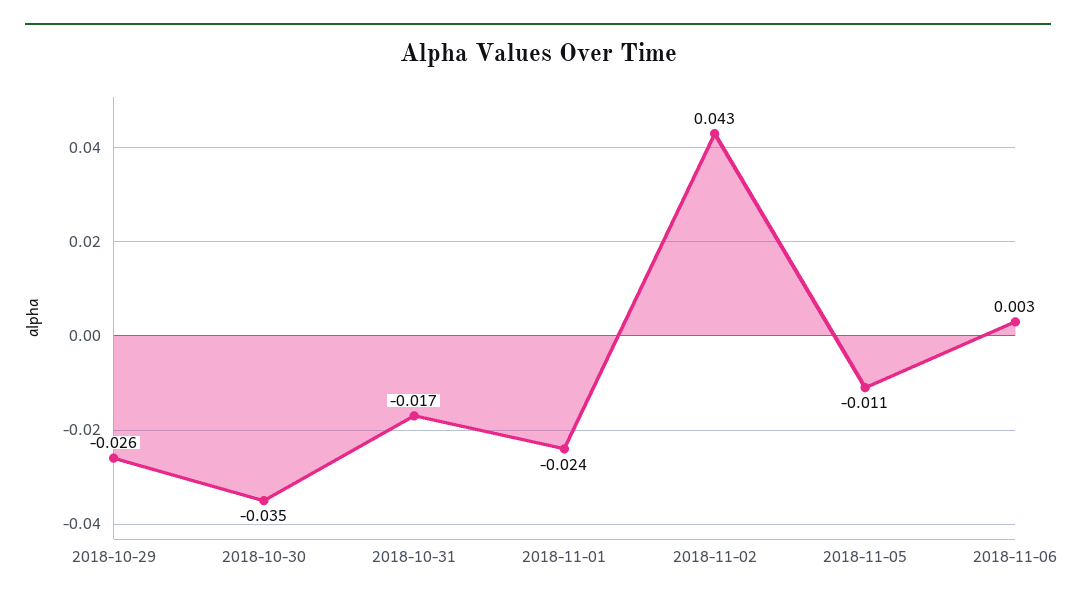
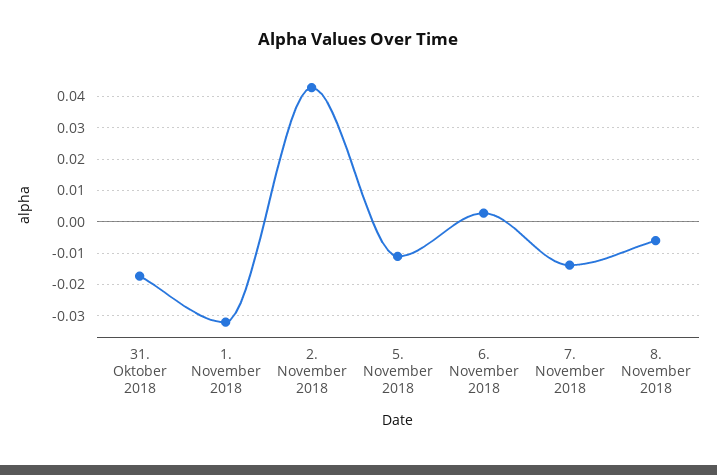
2018-10-29: -0.026 -> none
2018-10-30: -0.035 -> none
2018-11-01: -0.024 -> -0.032
7. November 2018: none -> -0.014
8. November 2018: none -> -0.006

